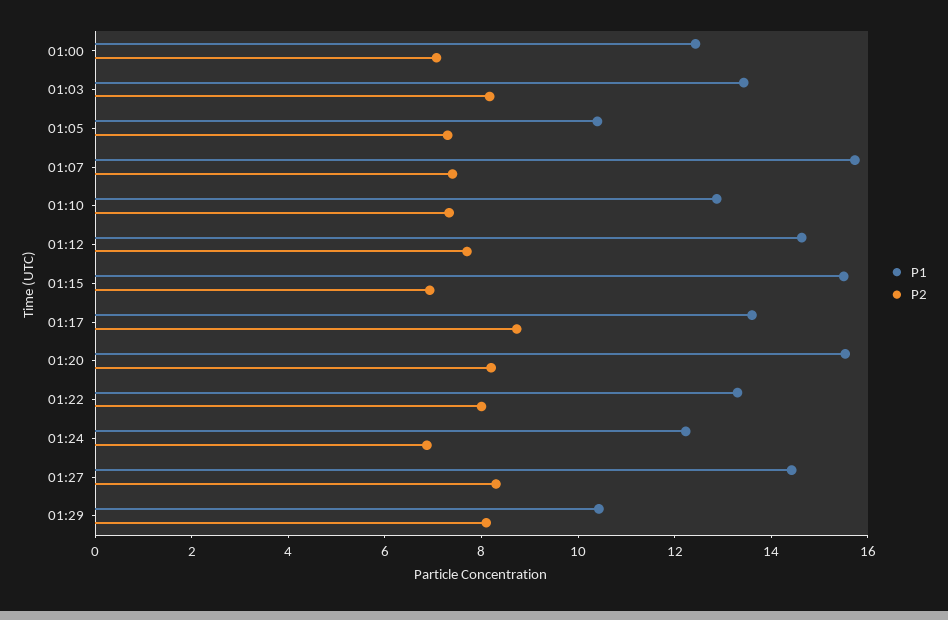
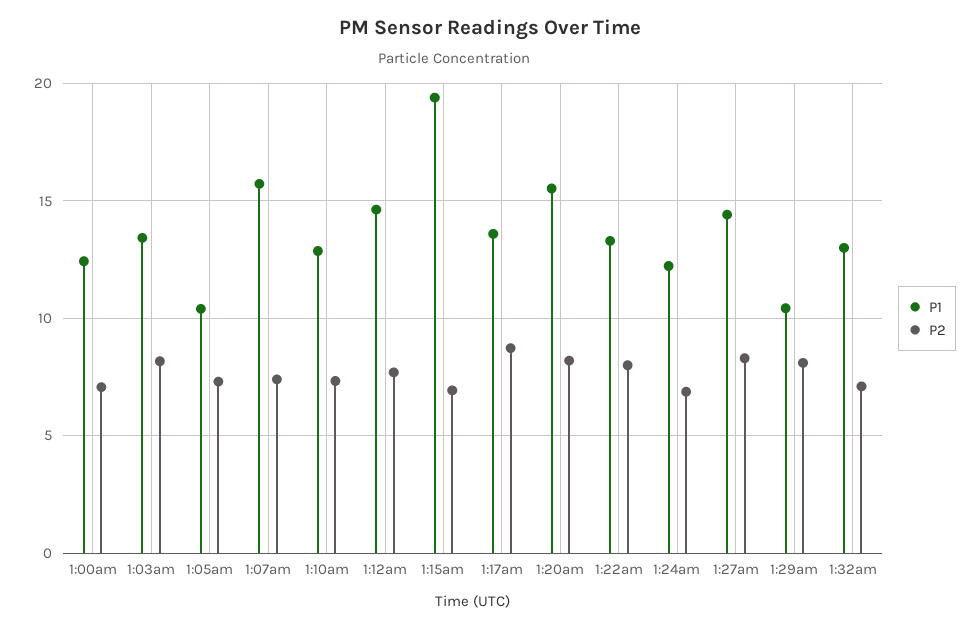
P1, 01:15: 15.5 -> 19.5
P1, 1:32am: none -> 13
P2, 1:32am: none -> 7

